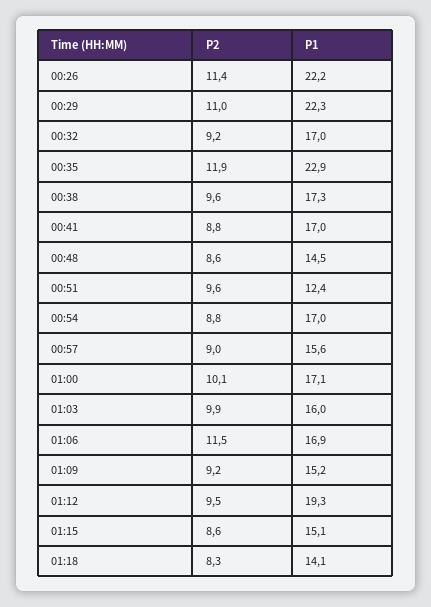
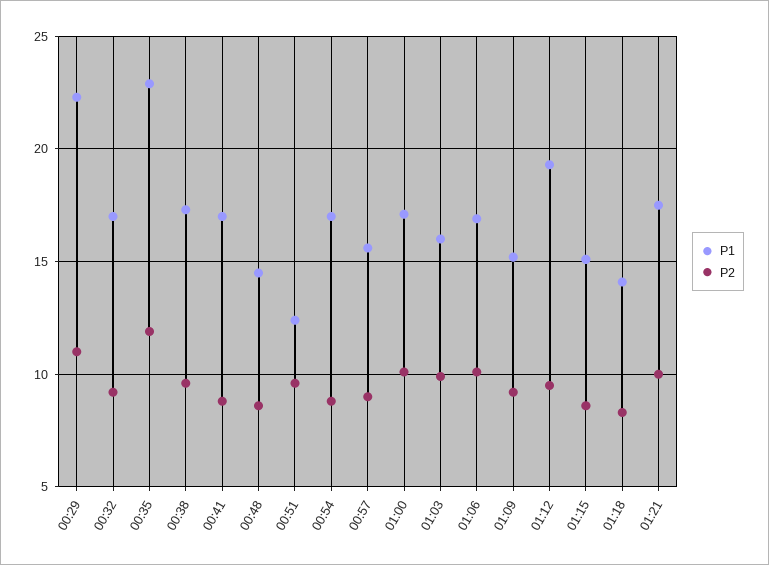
P2, 00:26: 11.4 -> none
P1, 00:26: 22.2 -> none
P2, 01:06: 11.5 -> 10
P1, 01:21: none -> 17.5
P2, 01:21: none -> 10

